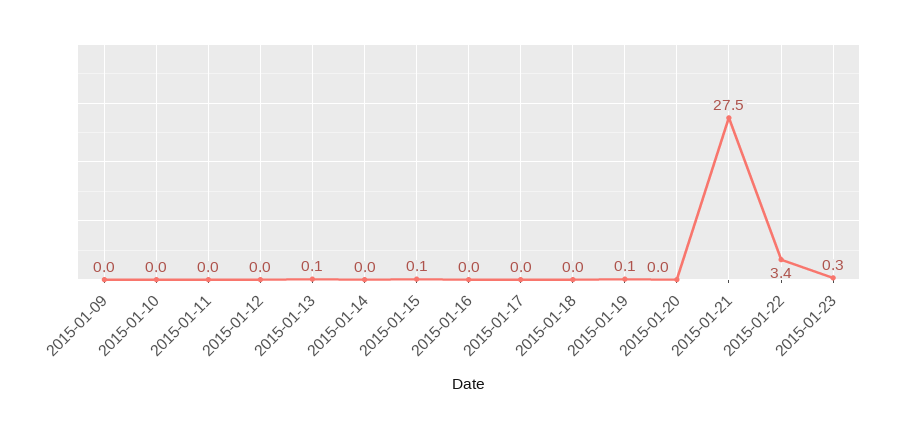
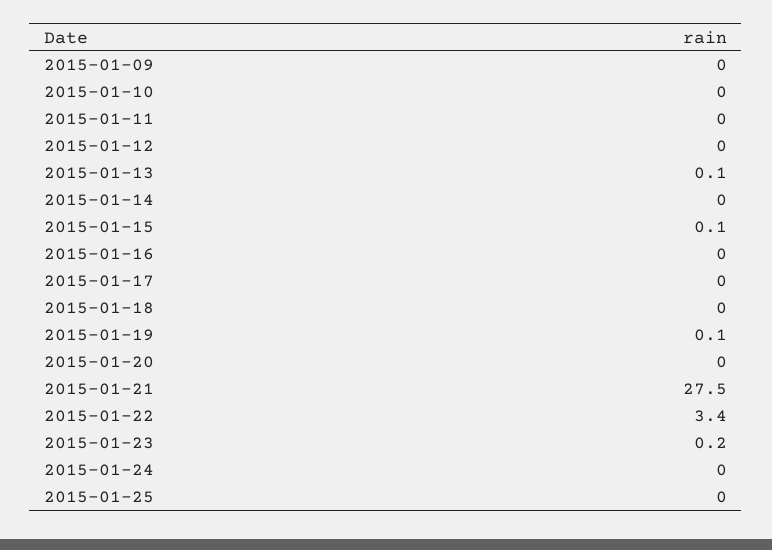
2015-01-23: 0.3 -> 0.2
2015-01-24: none -> 0
2015-01-25: none -> 0

